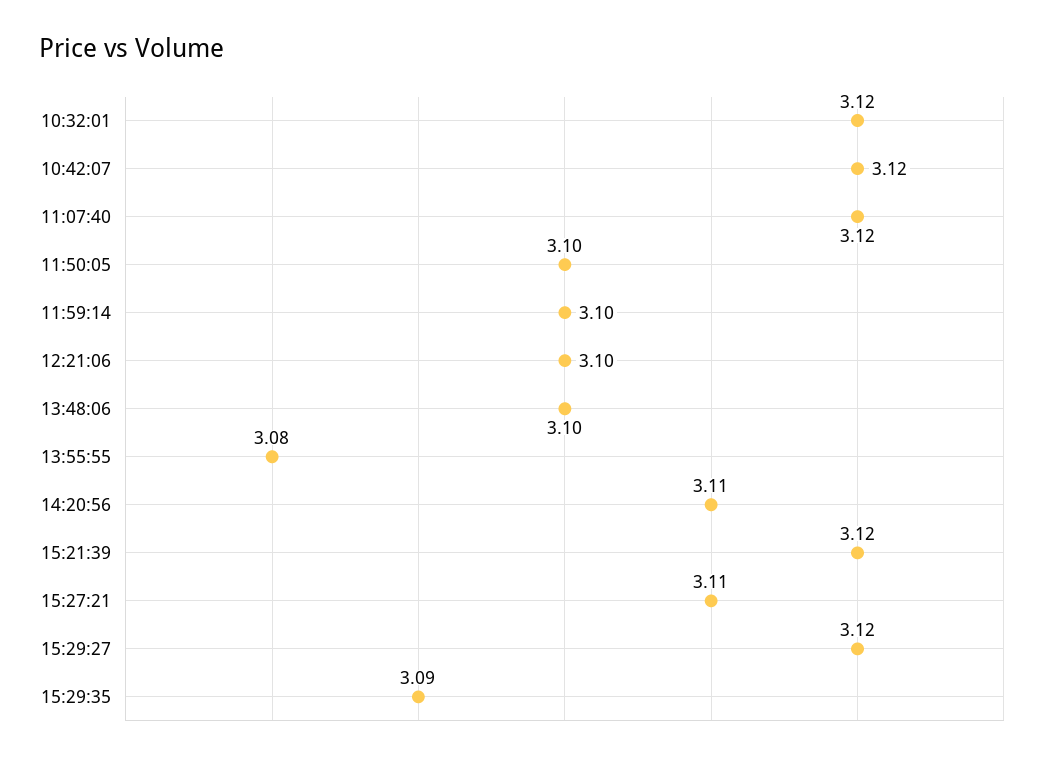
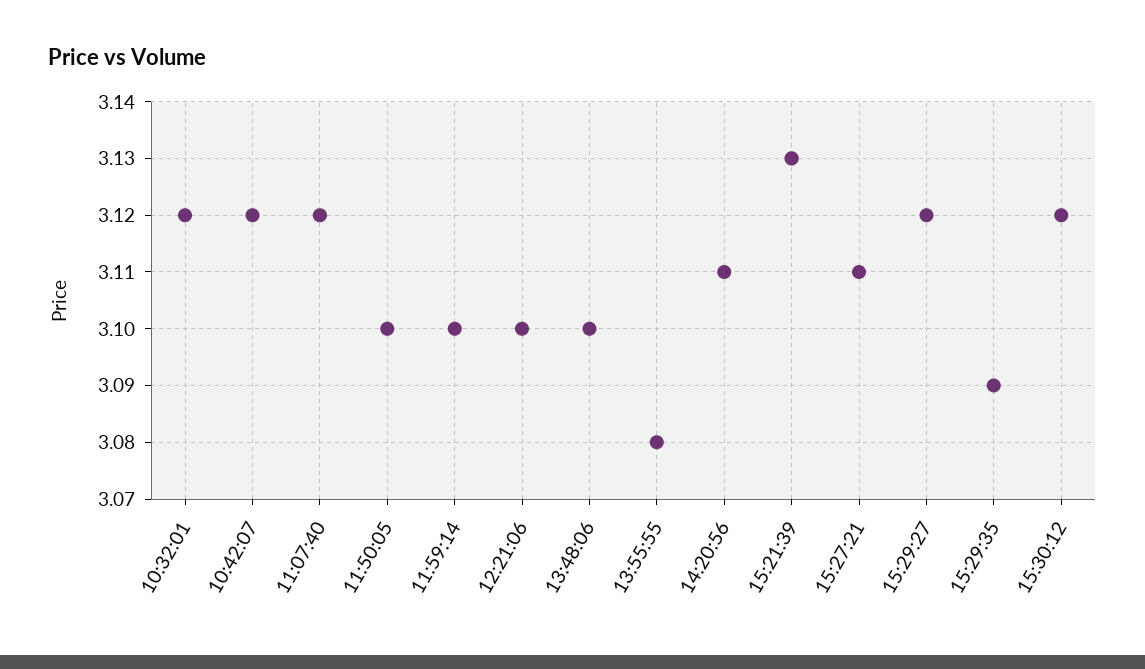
15:21:39: 3.12 -> 3.13
15:30:12: none -> 3.12

